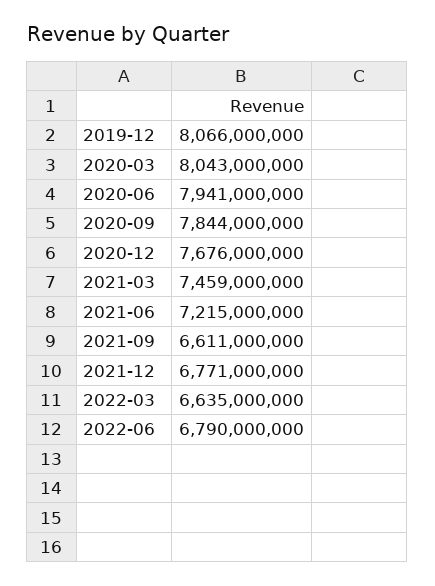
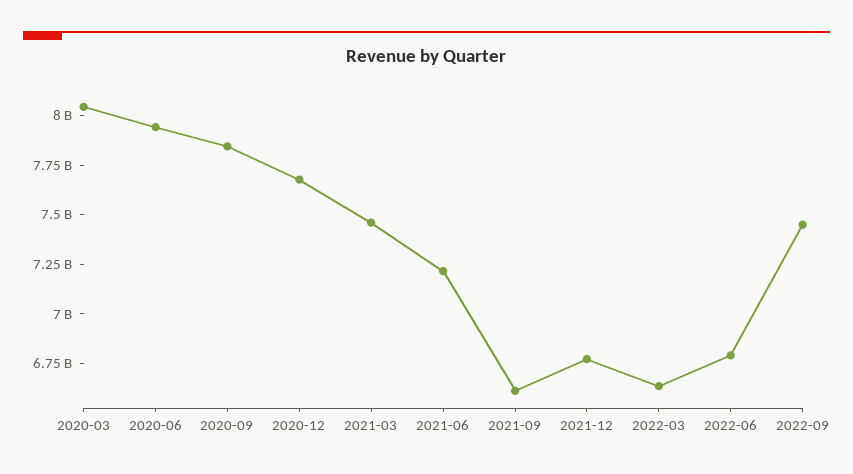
2019-12: 8066000000 -> none
2022-09: none -> 7450000000

